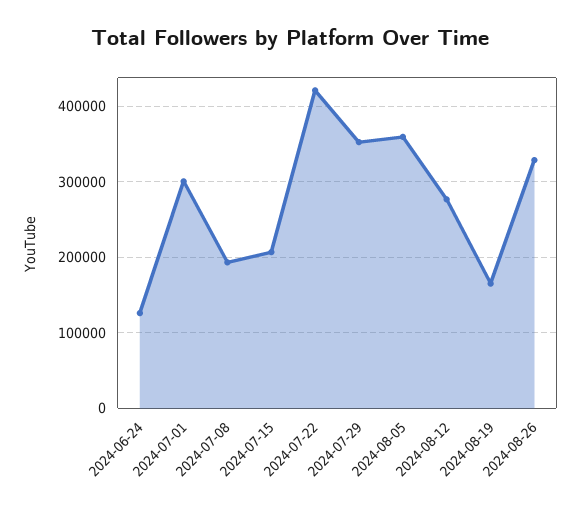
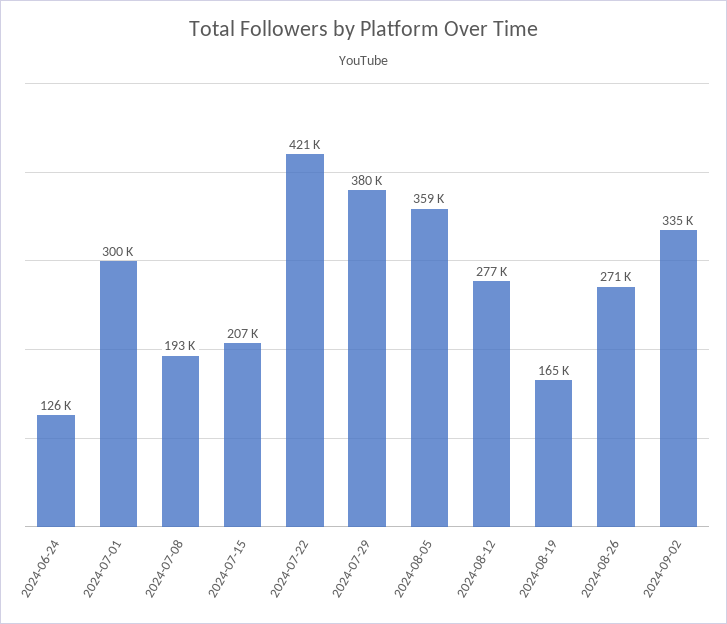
2024-07-29: 350000 -> 380000
2024-08-26: 330000 -> 271000
2024-09-02: none -> 335000

